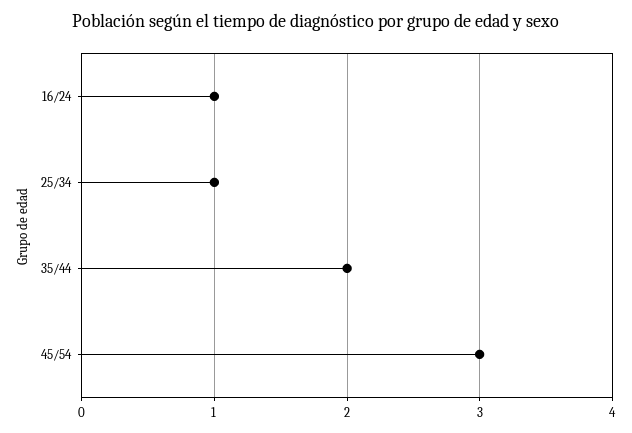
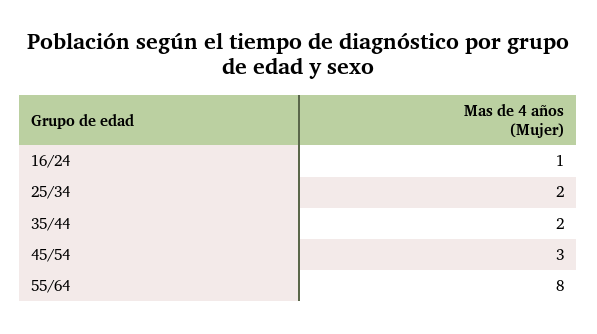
25/34: 1 -> 2
55/64: none -> 8

